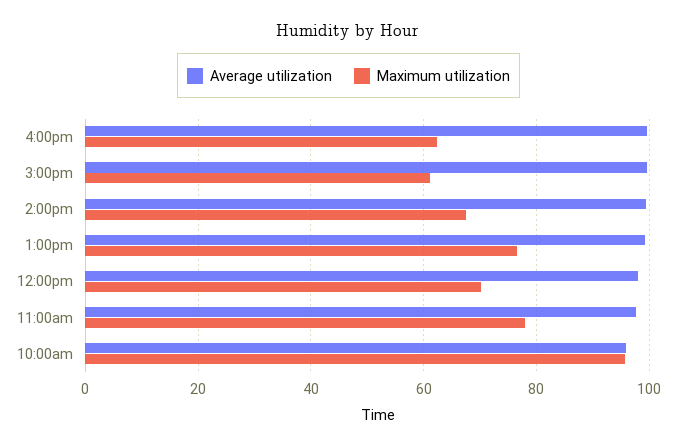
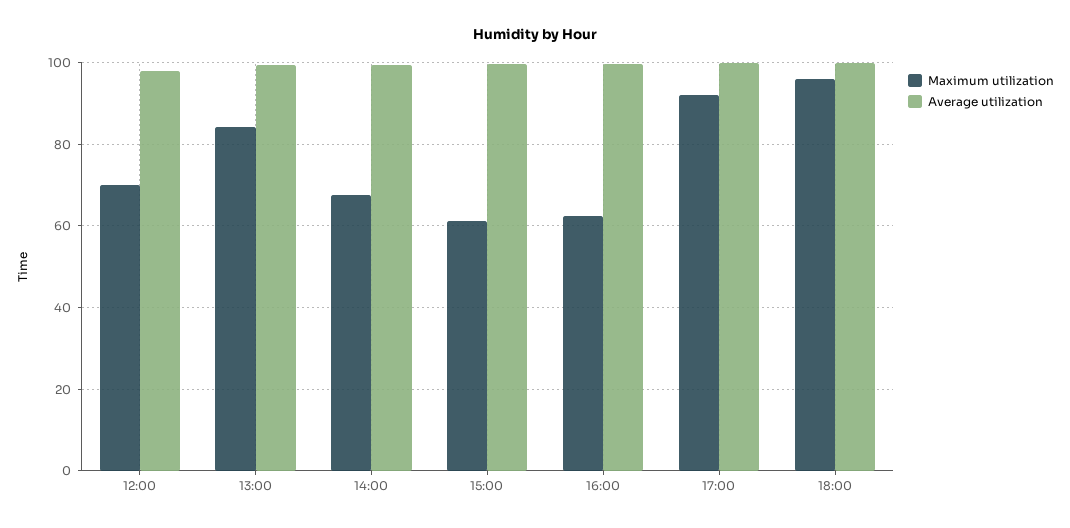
Maximum utilization, 1:00pm: 76 -> 84
Average utilization, 11:00am: 98 -> none
Maximum utilization, 11:00am: 78 -> none
Average utilization, 10:00am: 96 -> none
Maximum utilization, 10:00am: 96 -> none
Maximum utilization, 17:00: none -> 92
Average utilization, 17:00: none -> 100
Maximum utilization, 18:00: none -> 96
Average utilization, 18:00: none -> 100

